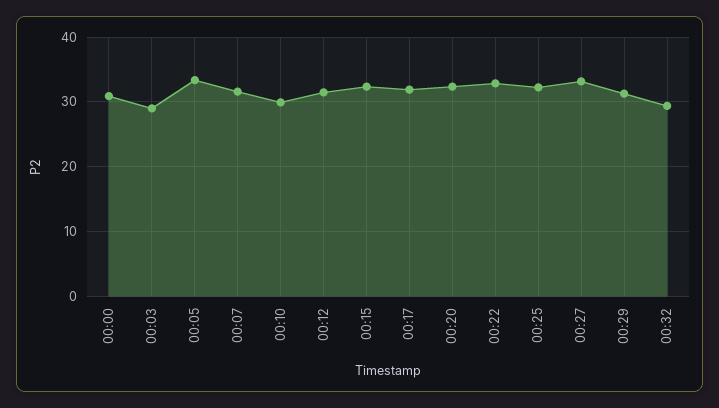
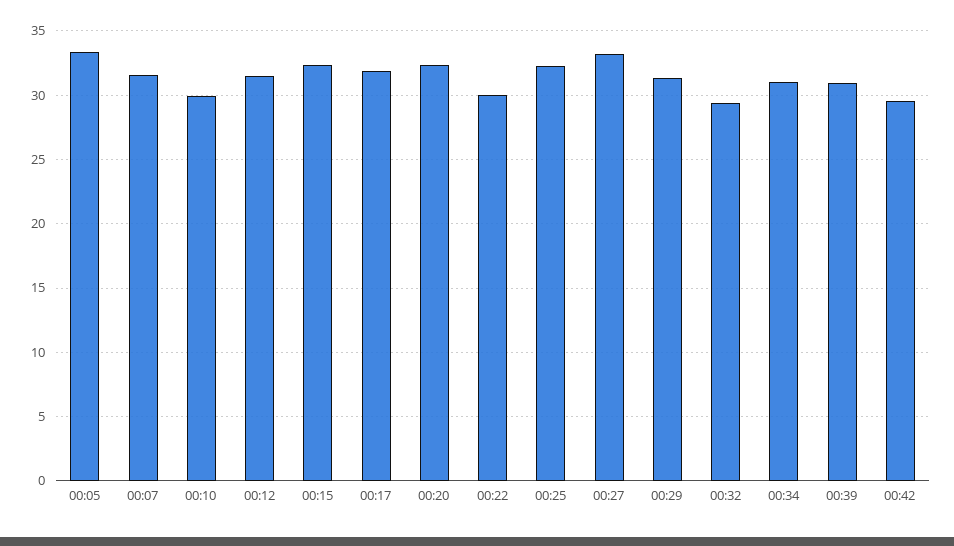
00:00: 31 -> none
00:03: 29 -> none
00:22: 33 -> 30
00:34: none -> 31
00:39: none -> 31
00:42: none -> 29.5

